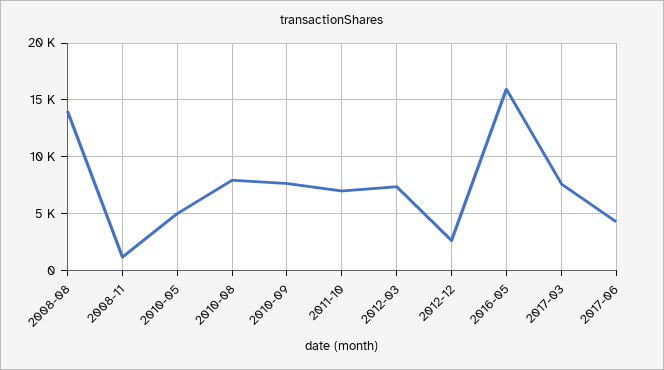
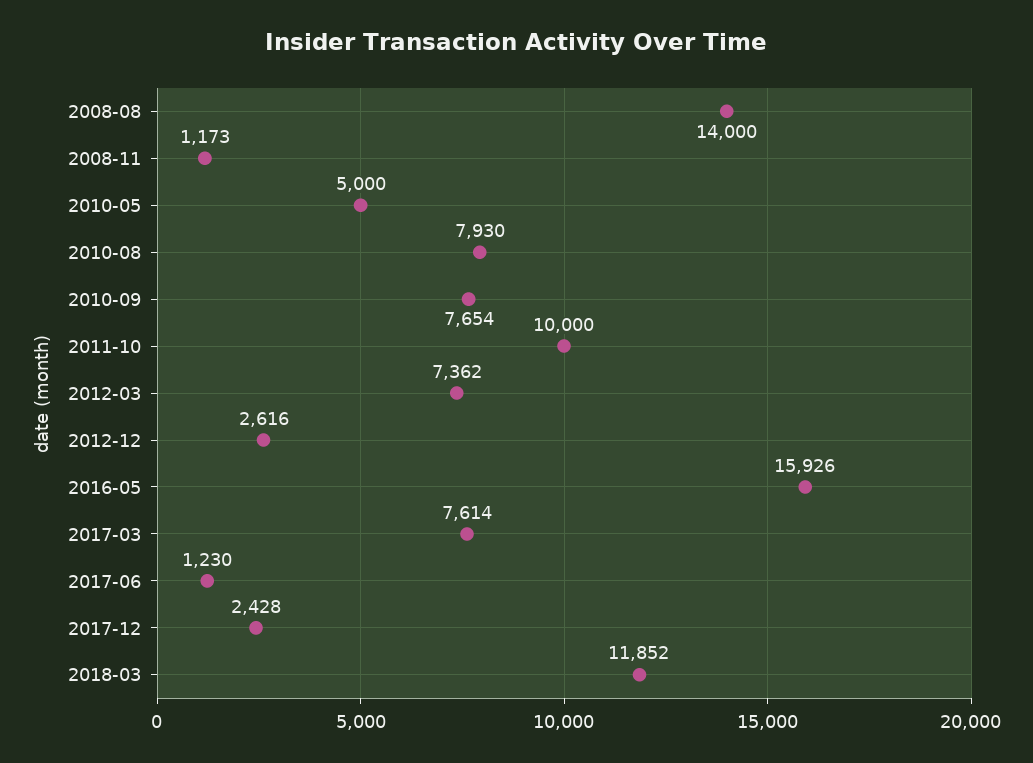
2011-10: 7000 -> 10000
2017-06: 4000 -> 1230
2017-12: none -> 2428
2018-03: none -> 11852

